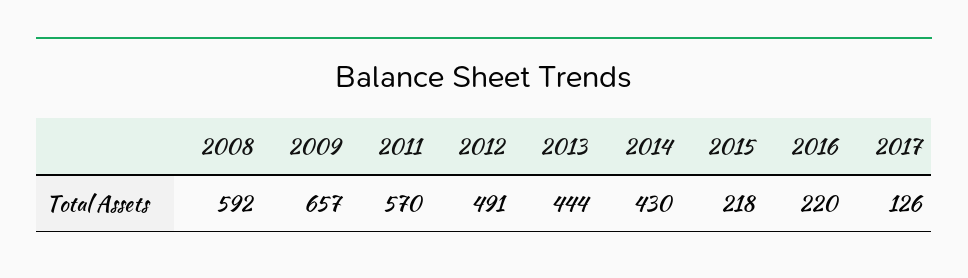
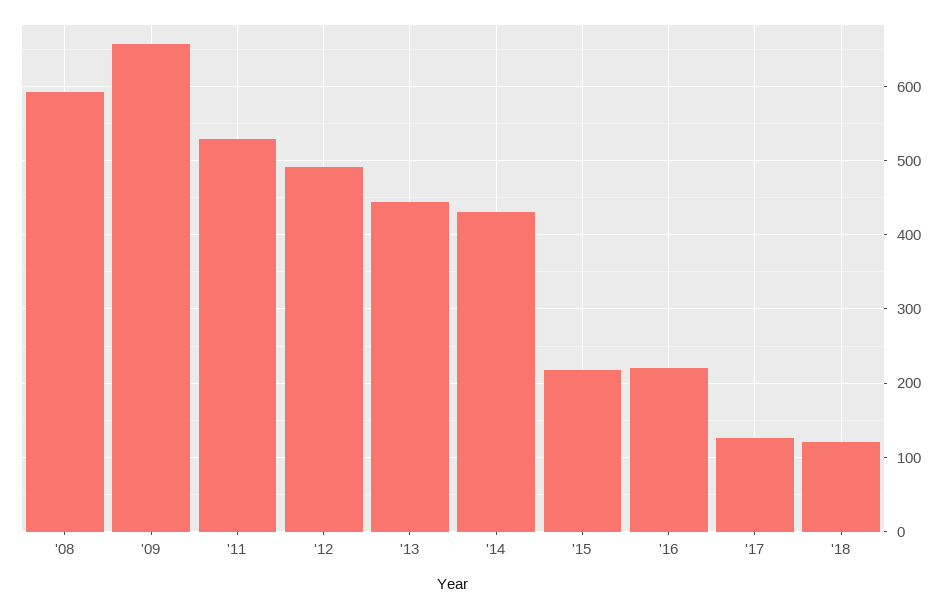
2011: 570 -> 530
'18: none -> 120

